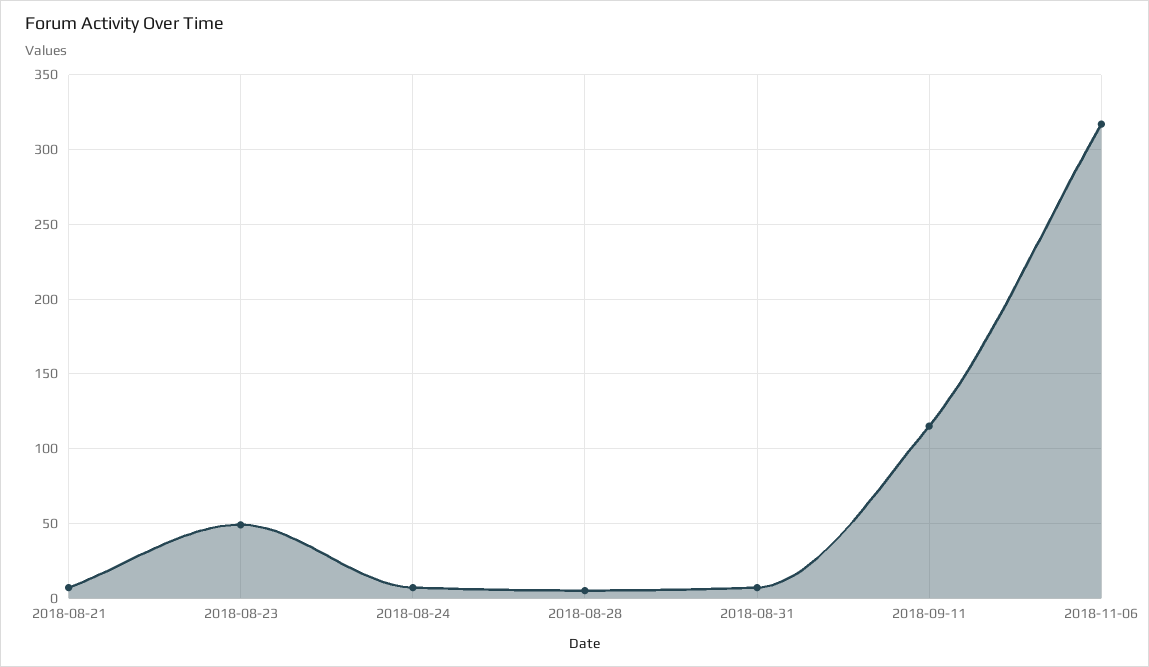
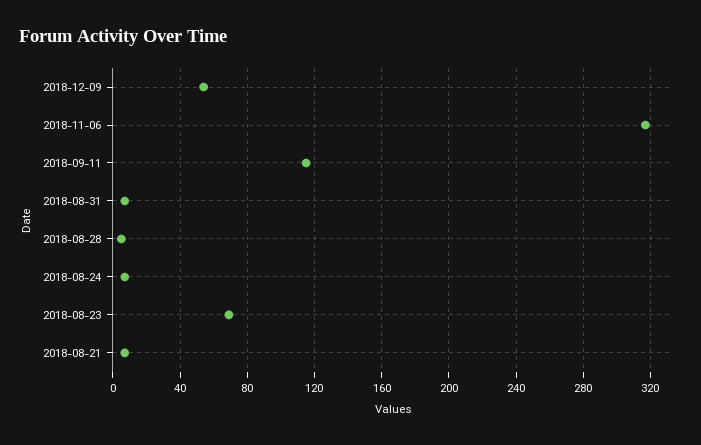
2018-08-23: 50 -> 70
2018-12-09: none -> 55

